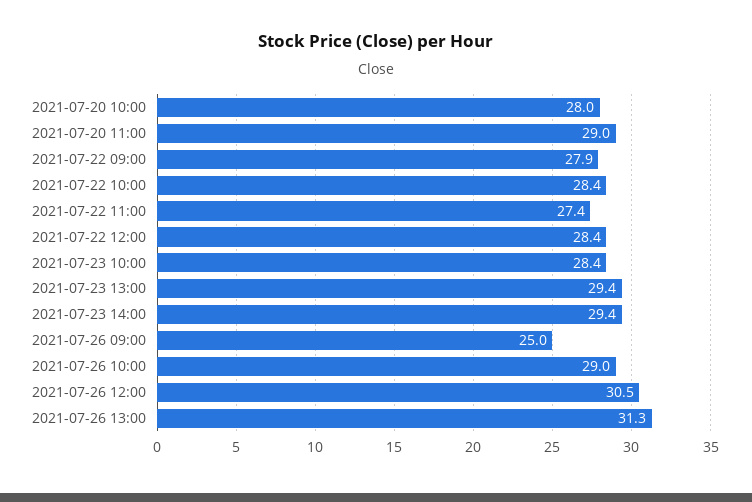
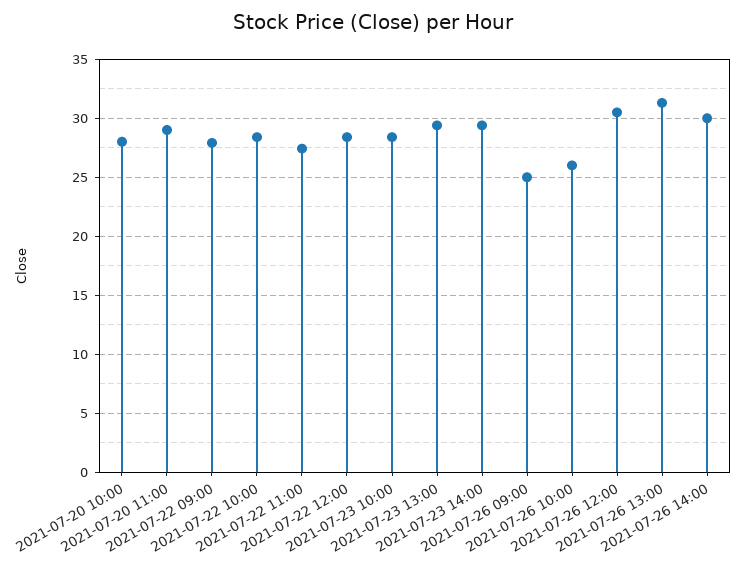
2021-07-26 10:00: 29 -> 26
2021-07-26 14:00: none -> 30

